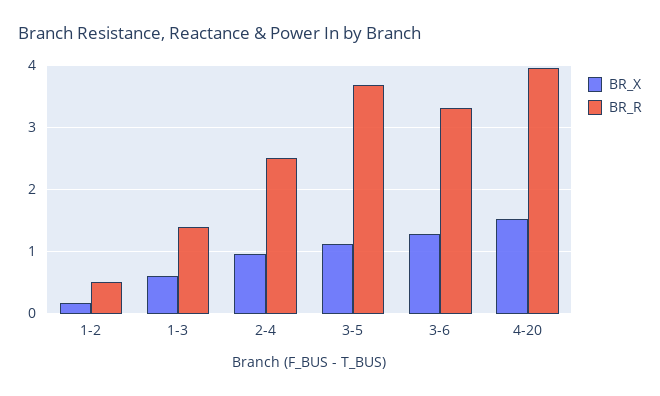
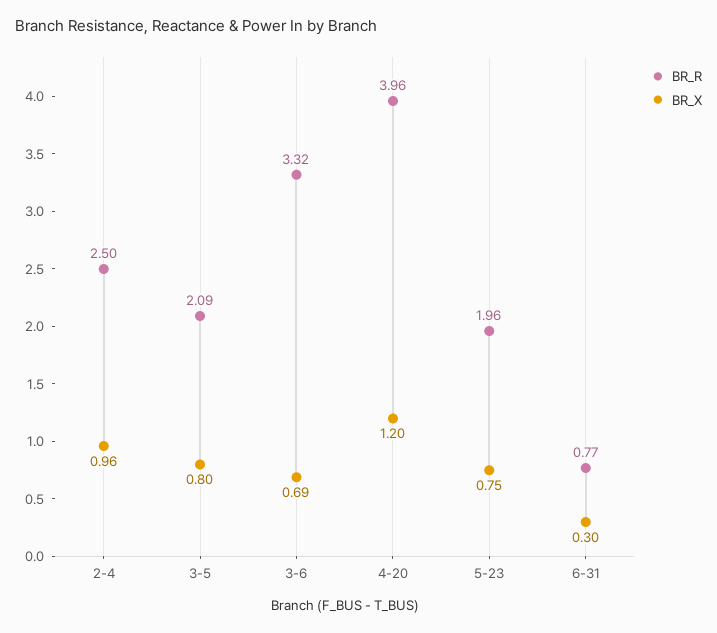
BR_X, 1-2: 0.2 -> none
BR_R, 1-2: 0.5 -> none
BR_X, 1-3: 0.6 -> none
BR_R, 1-3: 1.4 -> none
BR_X, 3-5: 1.1 -> 0.8
BR_R, 3-5: 3.7 -> 2.09
BR_X, 3-6: 1.3 -> 0.69
BR_X, 4-20: 1.5 -> 1.2
BR_R, 5-23: none -> 1.96
BR_X, 5-23: none -> 0.75
BR_R, 6-31: none -> 0.77
BR_X, 6-31: none -> 0.3

